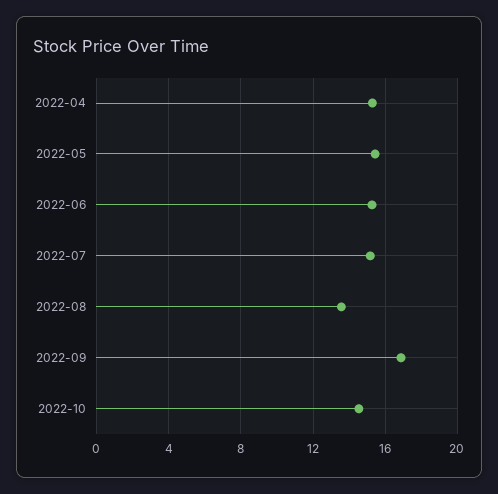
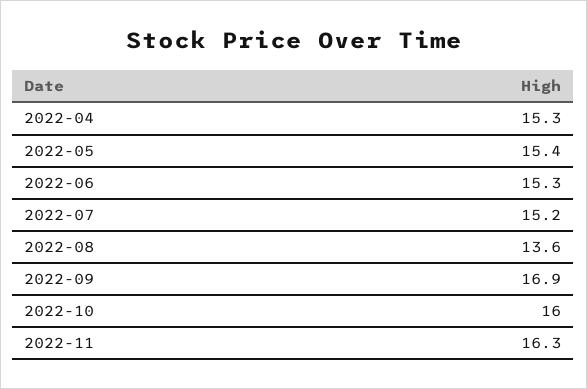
2022-10: 14.5 -> 16
2022-11: none -> 16.3

